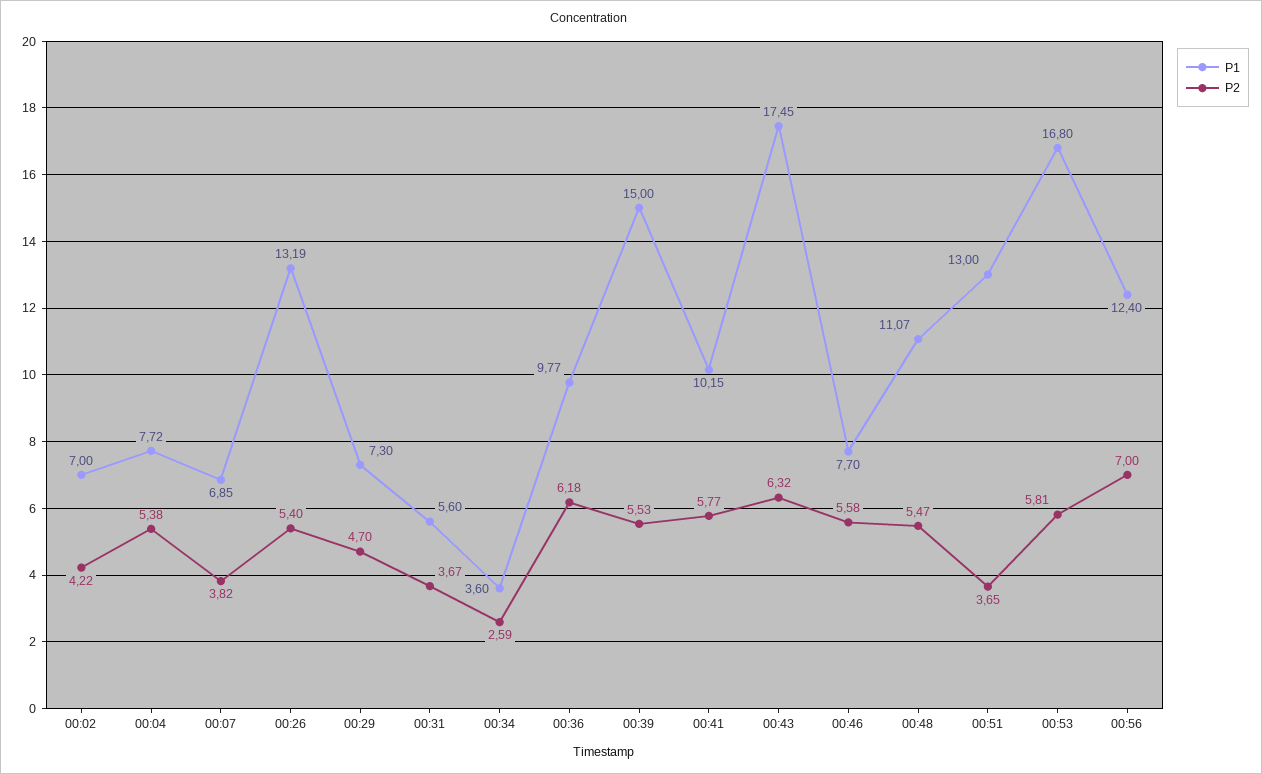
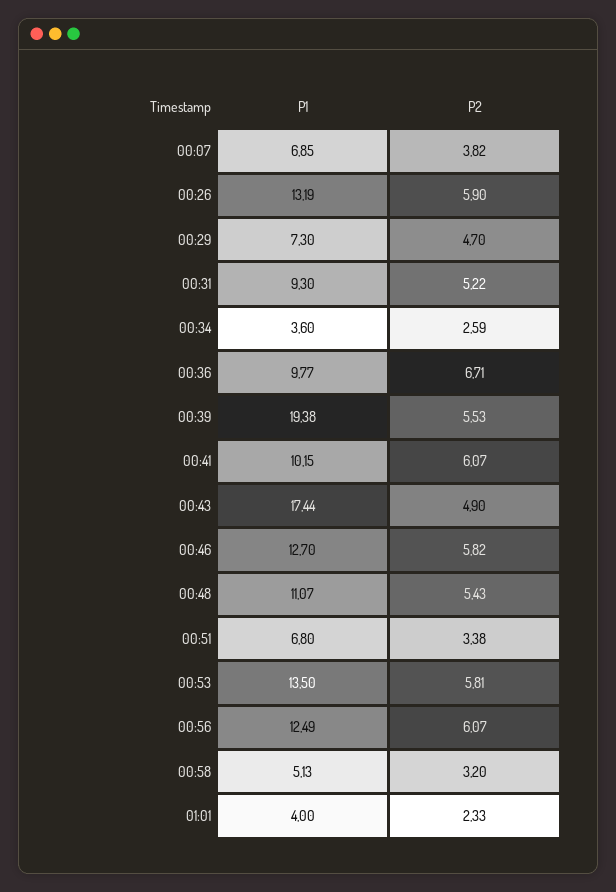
P1, 00:02: 7 -> none
P2, 00:02: 4.22 -> none
P1, 00:04: 7.72 -> none
P2, 00:04: 5.38 -> none
P2, 00:26: 5.4 -> 5.9
P1, 00:31: 5.6 -> 9.3
P2, 00:31: 3.67 -> 5.22
P2, 00:36: 6.18 -> 6.71
P1, 00:39: 15 -> 19.38
P2, 00:41: 5.77 -> 6.07
P1, 00:43: 17.45 -> 17.44
P2, 00:43: 6.32 -> 4.9
P1, 00:46: 7.7 -> 12.7
P2, 00:46: 5.58 -> 5.82
P2, 00:48: 5.47 -> 5.43
P1, 00:51: 13 -> 6.8
P2, 00:51: 3.65 -> 3.38
P1, 00:53: 16.8 -> 13.5
P1, 00:56: 12.4 -> 12.49
P2, 00:56: 7 -> 6.07
P1, 00:58: none -> 5.13
P2, 00:58: none -> 3.2
P1, 01:01: none -> 4
P2, 01:01: none -> 2.33

